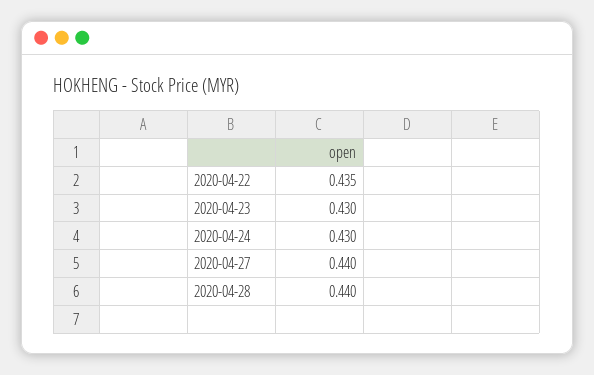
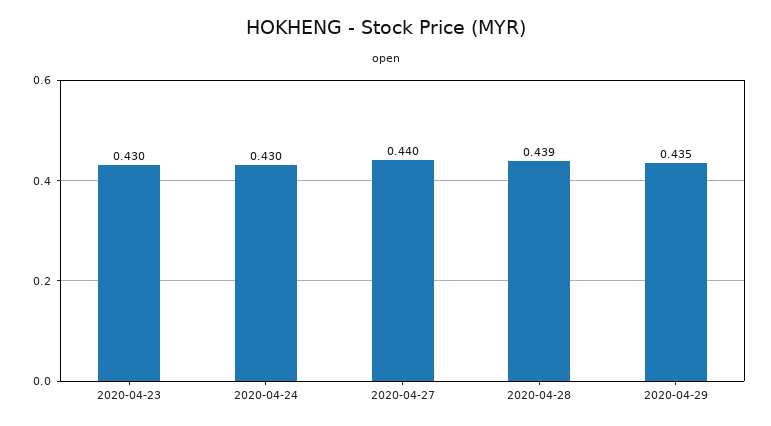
2020-04-22: 0.435 -> none
2020-04-28: 0.44 -> 0.439
2020-04-29: none -> 0.435

